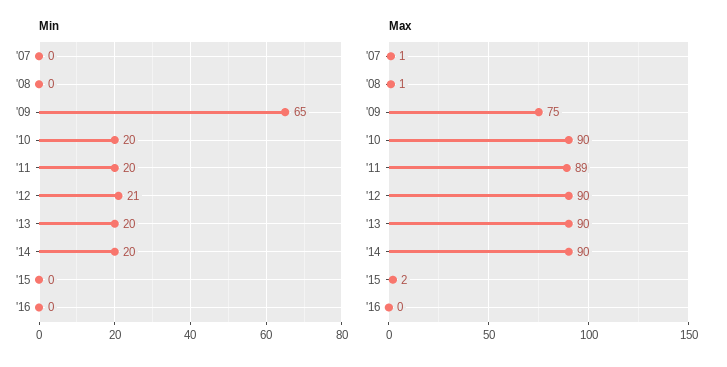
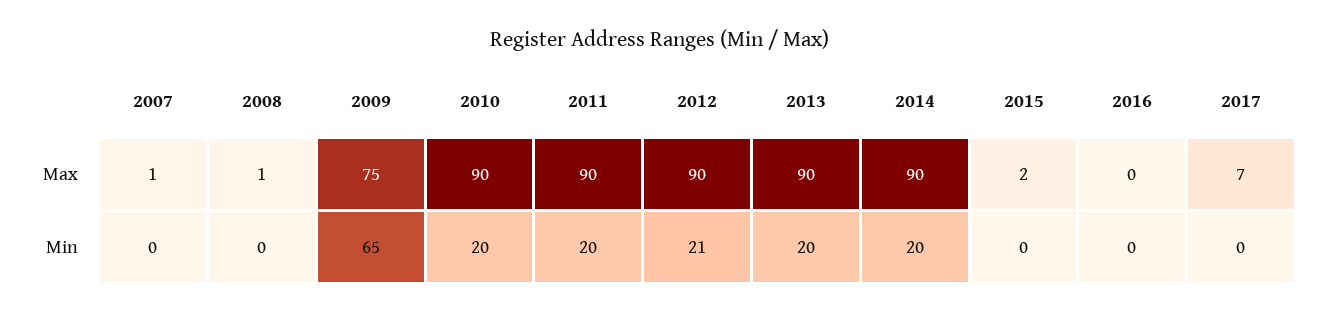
Max, '11: 89 -> 90
Max, 2017: none -> 7
Min, 2017: none -> 0

